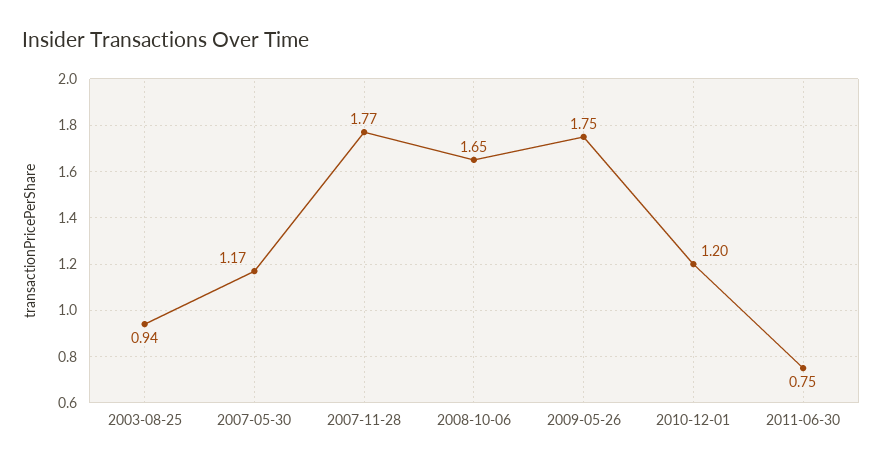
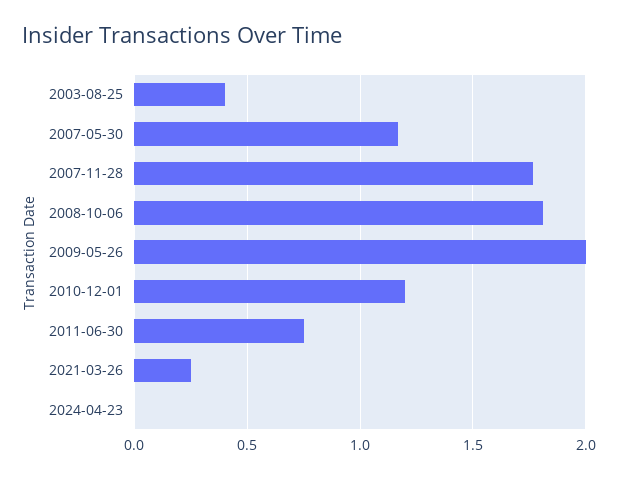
2003-08-25: 0.94 -> 0.4
2008-10-06: 1.65 -> 1.8
2009-05-26: 1.75 -> 2
2021-03-26: none -> 0.25
2024-04-23: none -> 0

